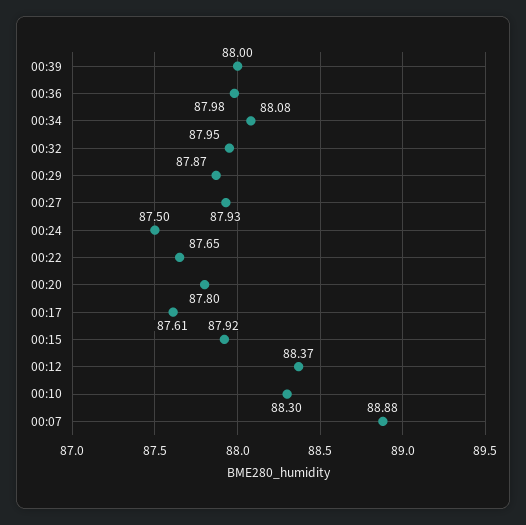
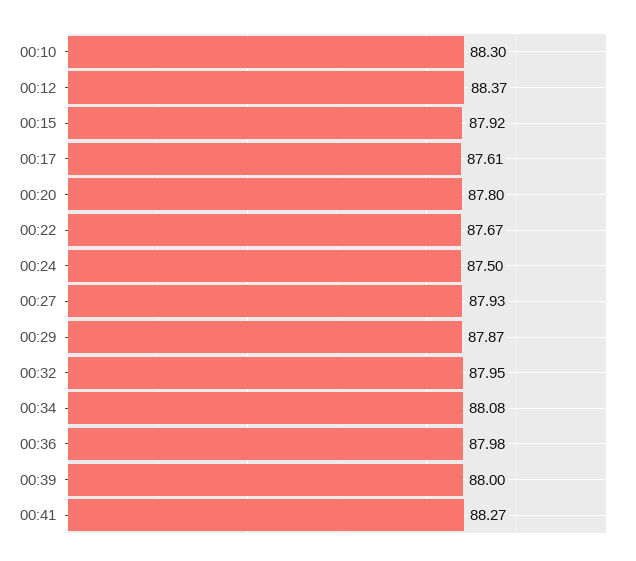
00:22: 87.65 -> 87.67
00:07: 88.88 -> none
00:41: none -> 88.27

